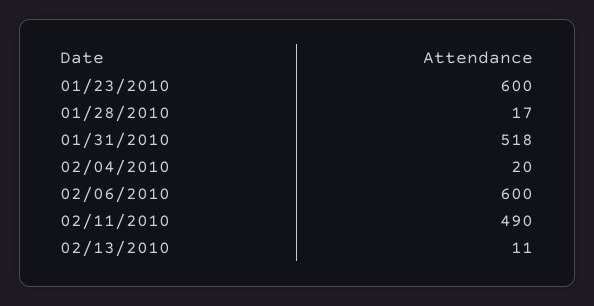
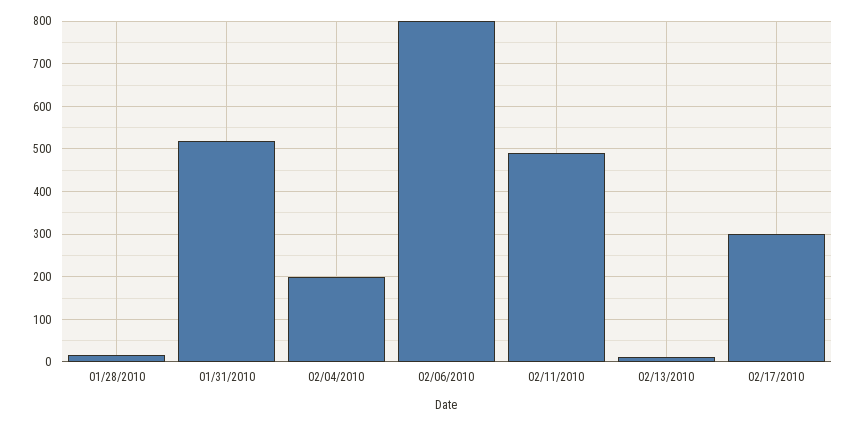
01/23/2010: 600 -> none
02/04/2010: 20 -> 200
02/06/2010: 600 -> 800
02/17/2010: none -> 300

